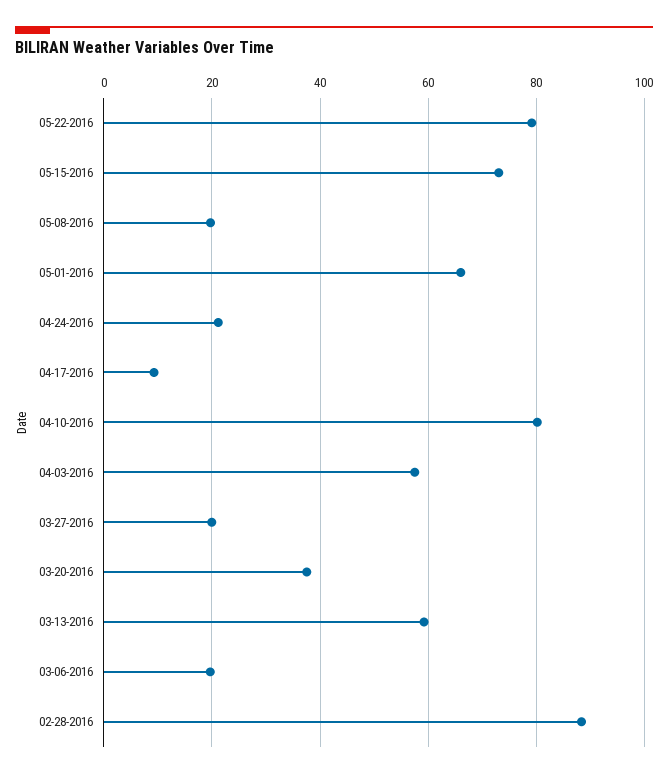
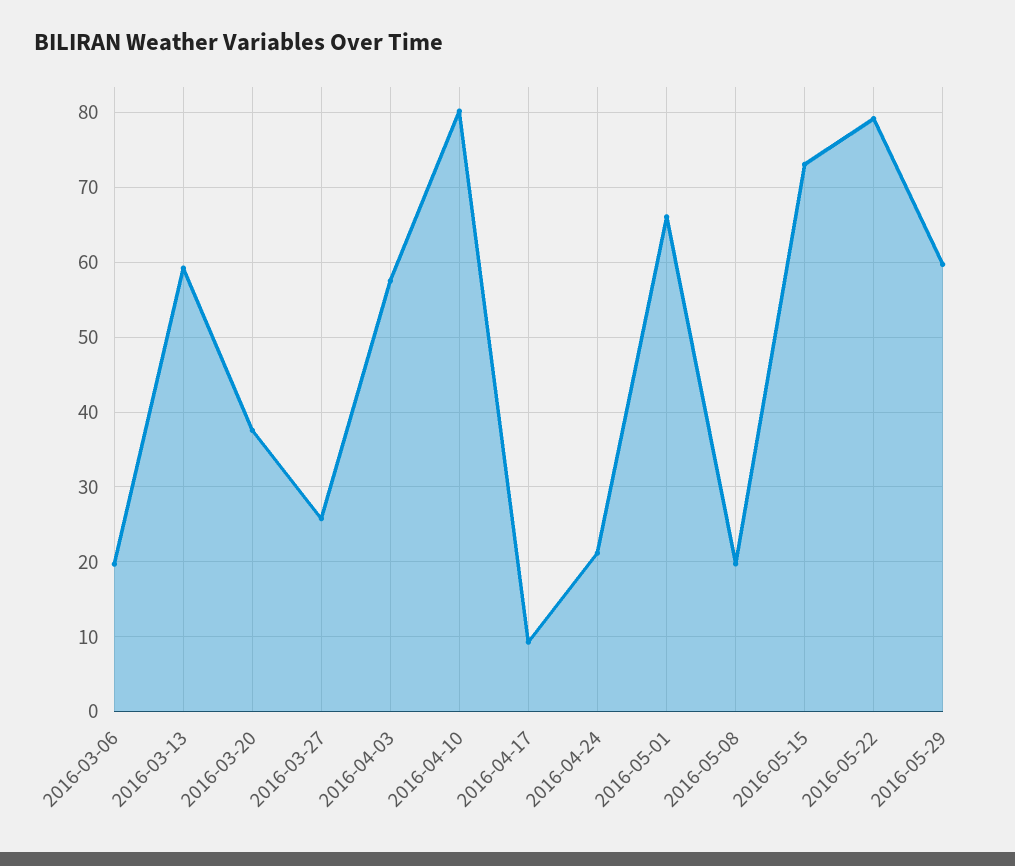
03-27-2016: 20 -> 26
02-28-2016: 88 -> none
2016-05-29: none -> 60

